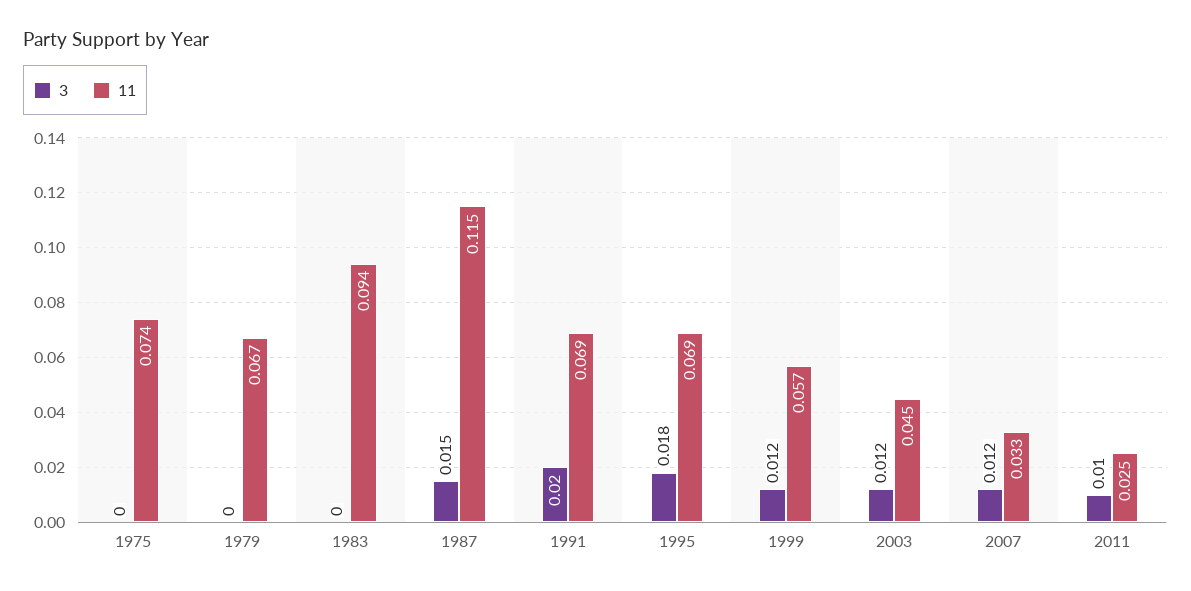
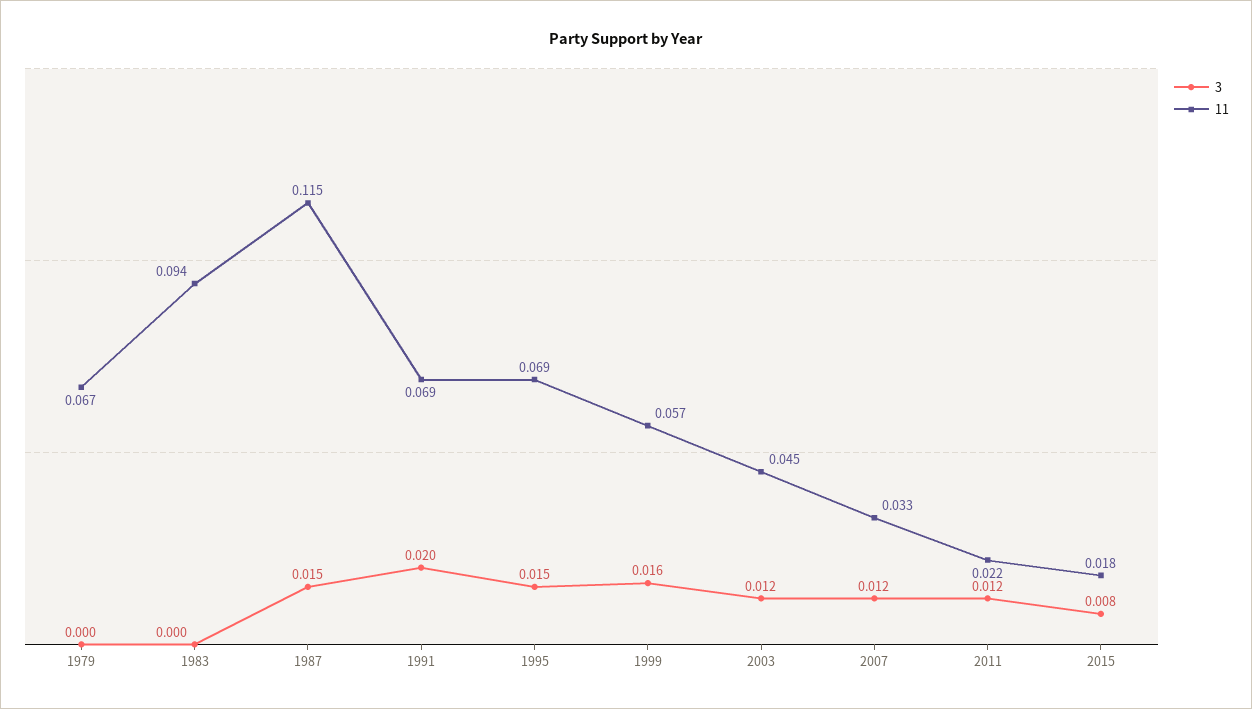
3, 1975: 0 -> none
11, 1975: 0.074 -> none
3, 1995: 0.018 -> 0.015
3, 1999: 0.012 -> 0.016
3, 2011: 0.01 -> 0.012
11, 2011: 0.025 -> 0.022
3, 2015: none -> 0.008
11, 2015: none -> 0.018

